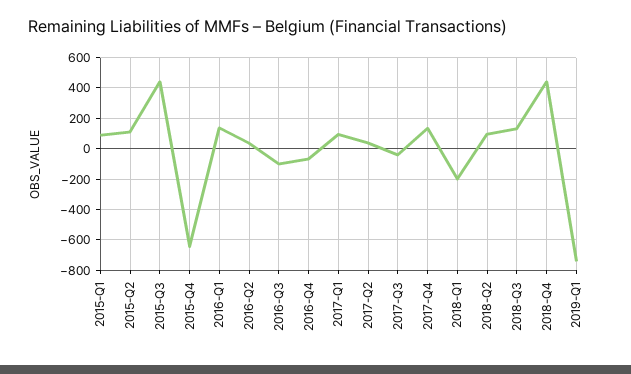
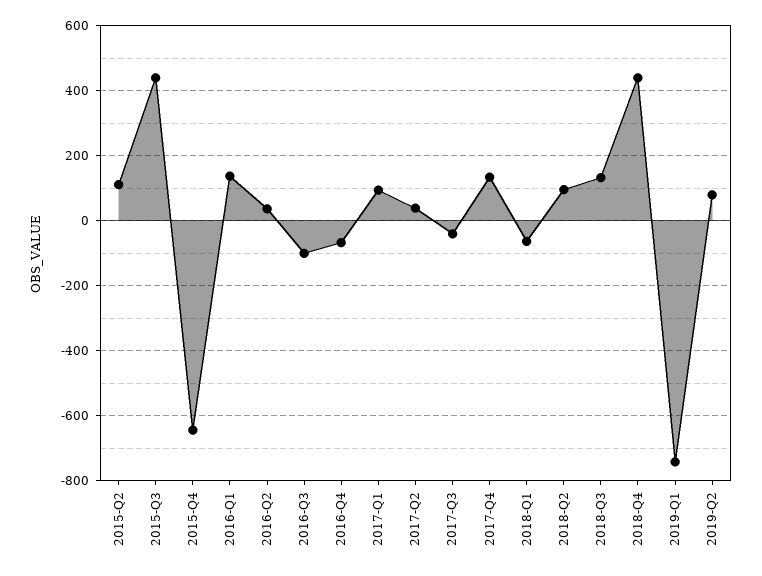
2015-Q1: 100 -> none
2018-Q1: -200 -> -60
2019-Q2: none -> 80

